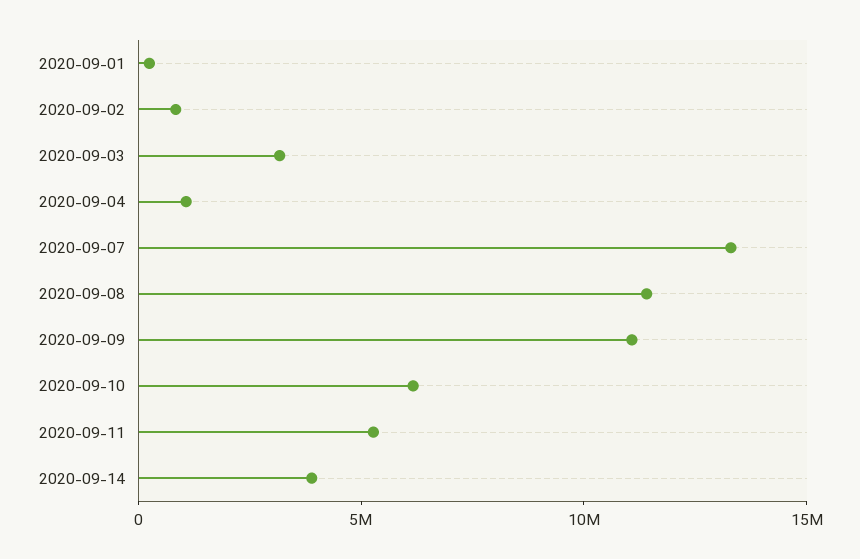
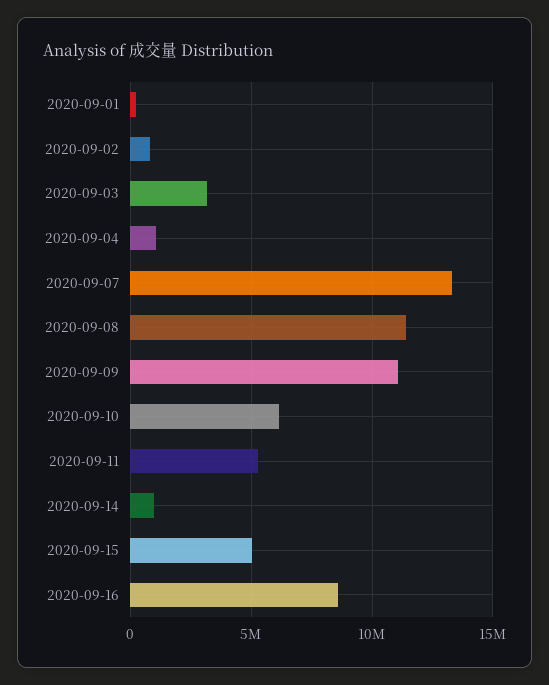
2020-09-14: 4000000 -> 1000000
2020-09-15: none -> 5000000
2020-09-16: none -> 8500000

